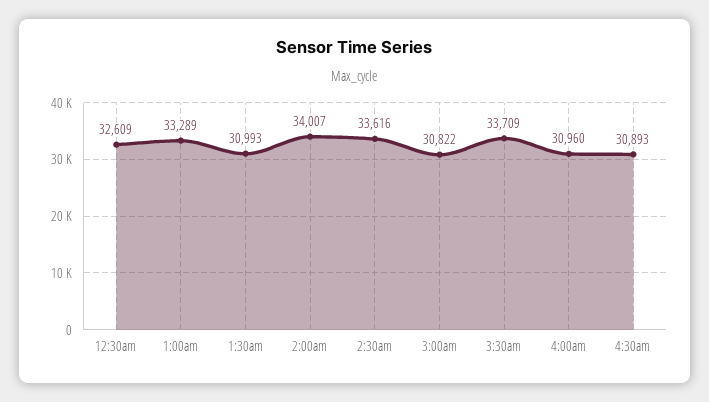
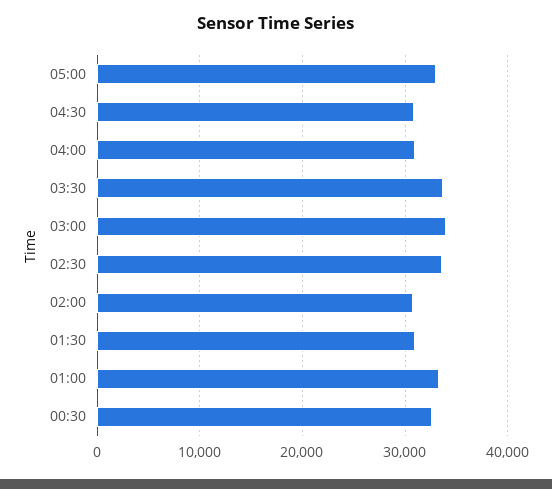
2:00am: 34007 -> 31000
3:00am: 30822 -> 34000
05:00: none -> 33000

